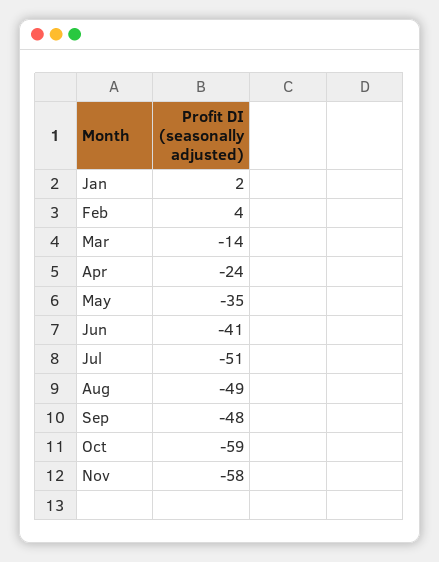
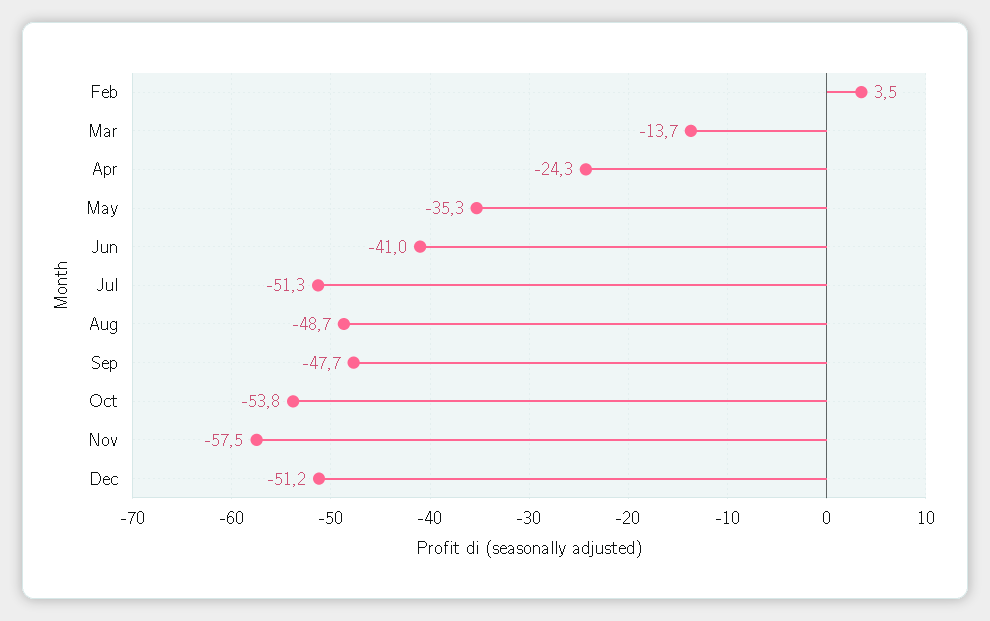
Jan: 2 -> none
Oct: -59 -> -53.8
Dec: none -> -51.2

